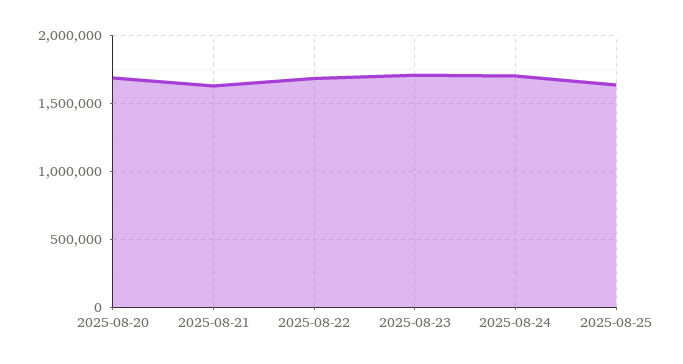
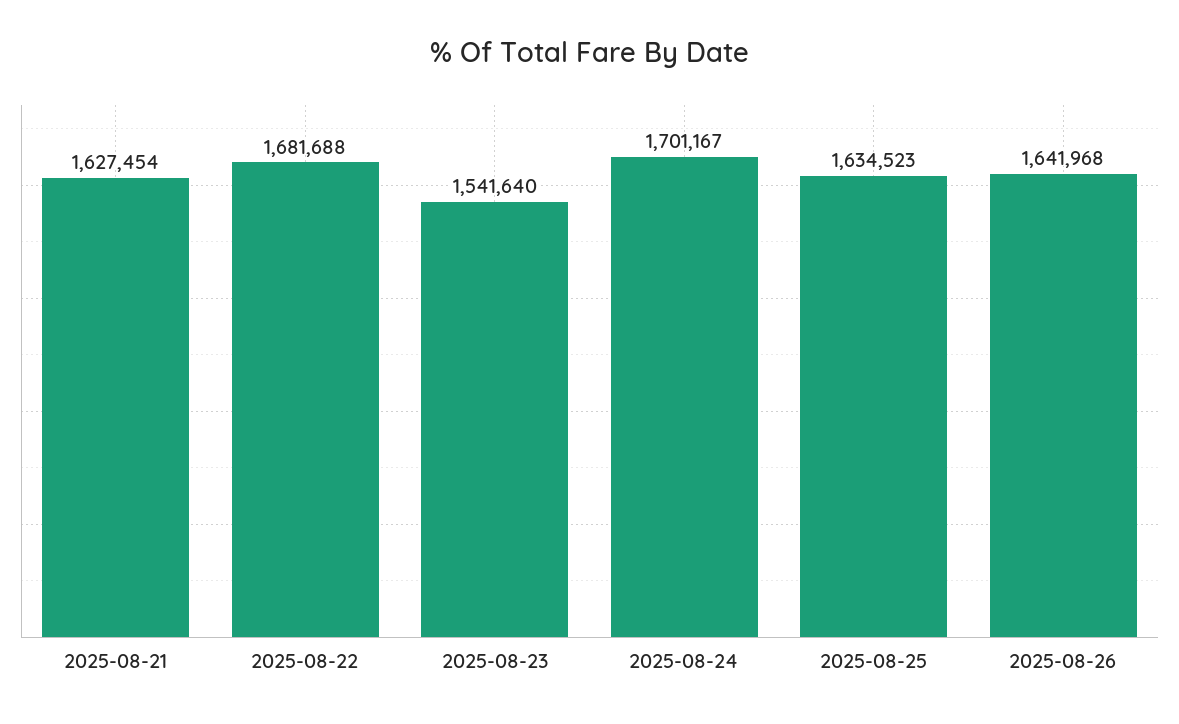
2025-08-20: 1700000 -> none
2025-08-23: 1700000 -> 1541640
2025-08-26: none -> 1641968

